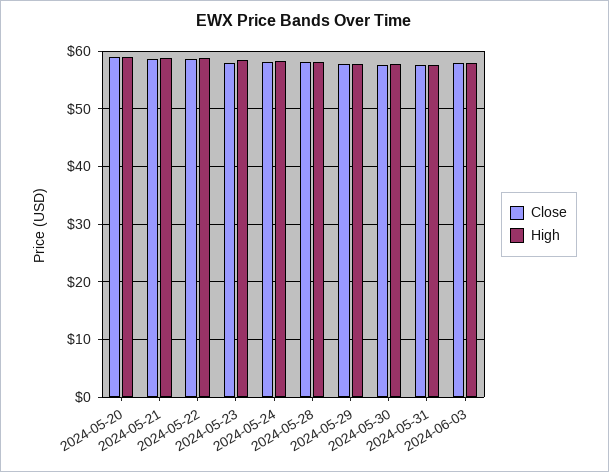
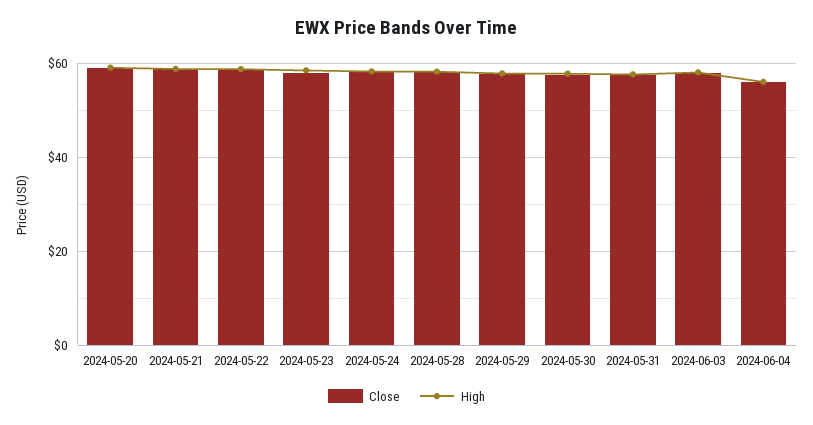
Close, 2024-06-04: none -> 56
High, 2024-06-04: none -> 56

